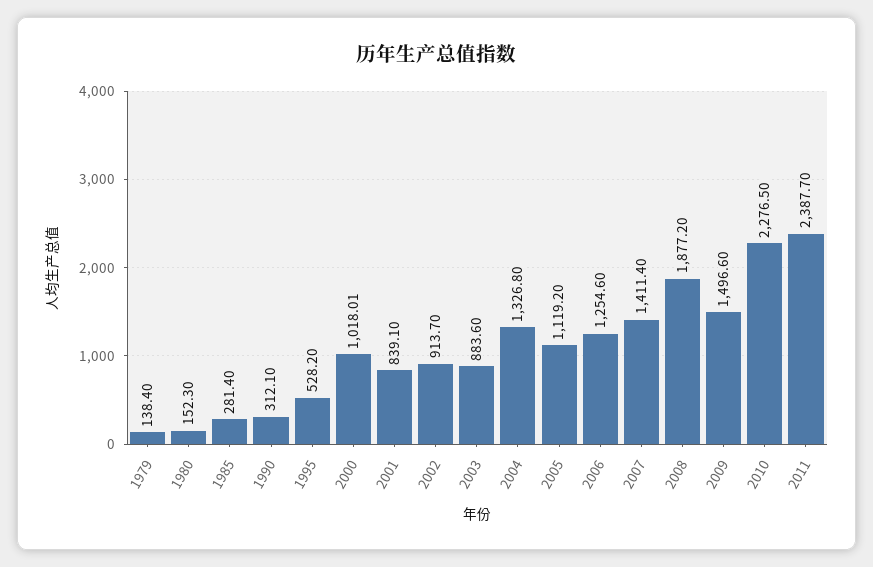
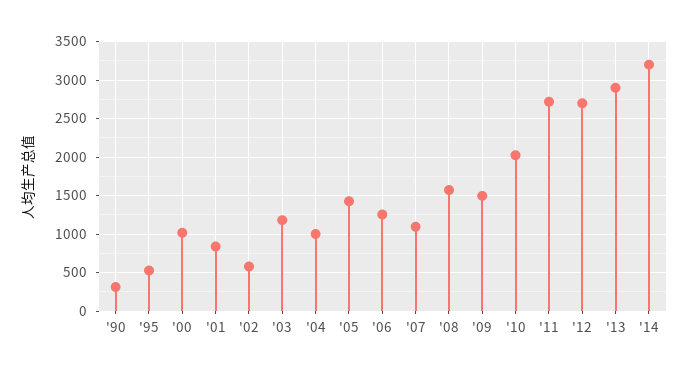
1979: 138.4 -> none
1980: 152.3 -> none
1985: 281.4 -> none
2002: 913.7 -> 600
2003: 883.6 -> 1200
2004: 1326.8 -> 1000
2005: 1119.2 -> 1400
2007: 1411.4 -> 1100
2008: 1877.2 -> 1600
2010: 2276.5 -> 2000
2011: 2387.7 -> 2700
'12: none -> 2700
'13: none -> 2900
'14: none -> 3200

